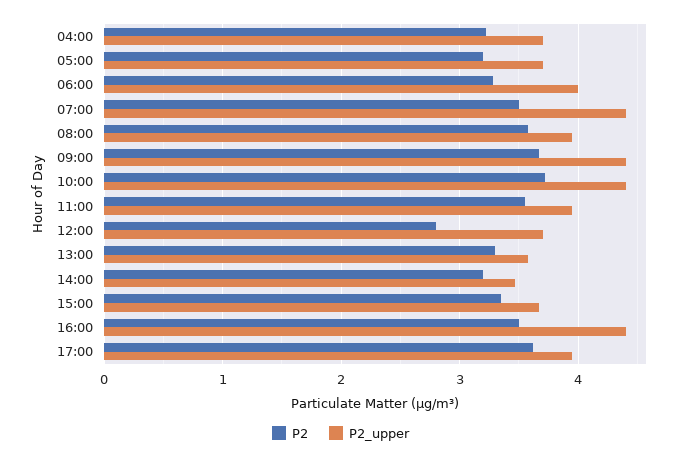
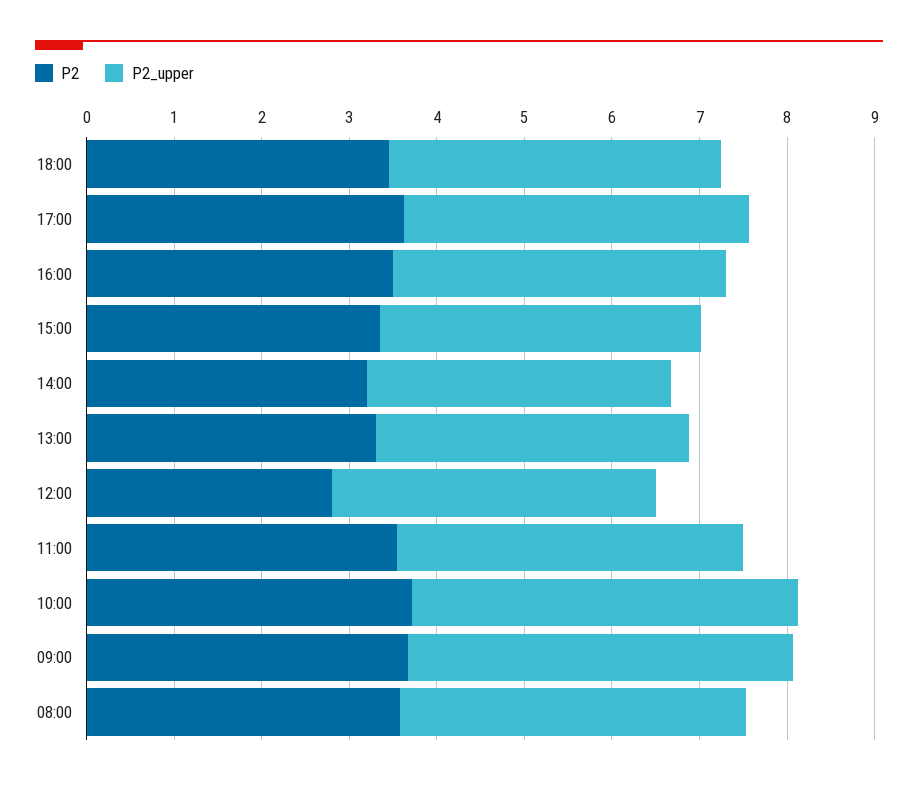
P2, 04:00: 3.2 -> none
P2_upper, 04:00: 3.7 -> none
P2, 05:00: 3.2 -> none
P2_upper, 05:00: 3.7 -> none
P2, 06:00: 3.3 -> none
P2_upper, 06:00: 4 -> none
P2, 07:00: 3.5 -> none
P2_upper, 07:00: 4.4 -> none
P2_upper, 16:00: 4.4 -> 3.8
P2, 18:00: none -> 3.4
P2_upper, 18:00: none -> 3.8

